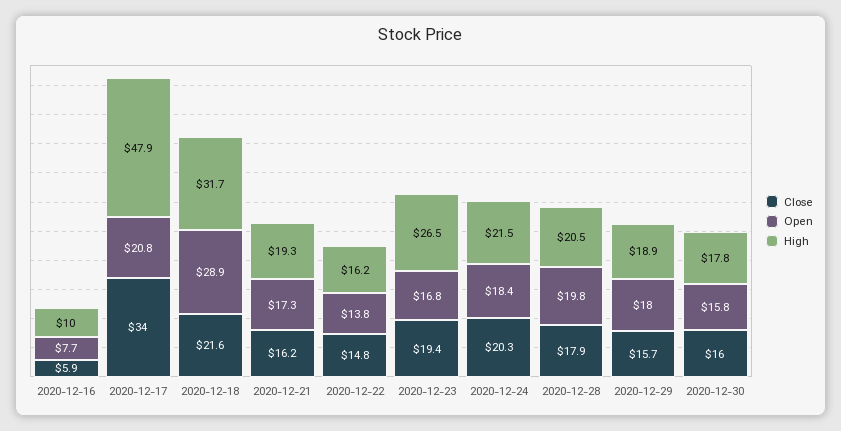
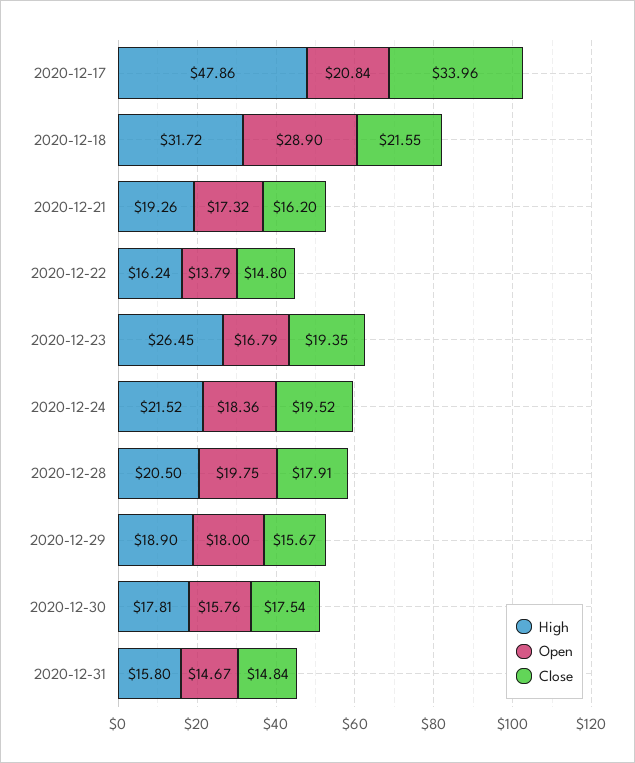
Close, 2020-12-16: 5.9 -> none
Open, 2020-12-16: 7.7 -> none
High, 2020-12-16: 10 -> none
Close, 2020-12-24: 20.3 -> 19.52
Close, 2020-12-30: 16 -> 17.54
High, 2020-12-31: none -> 15.8
Open, 2020-12-31: none -> 14.67
Close, 2020-12-31: none -> 14.84

